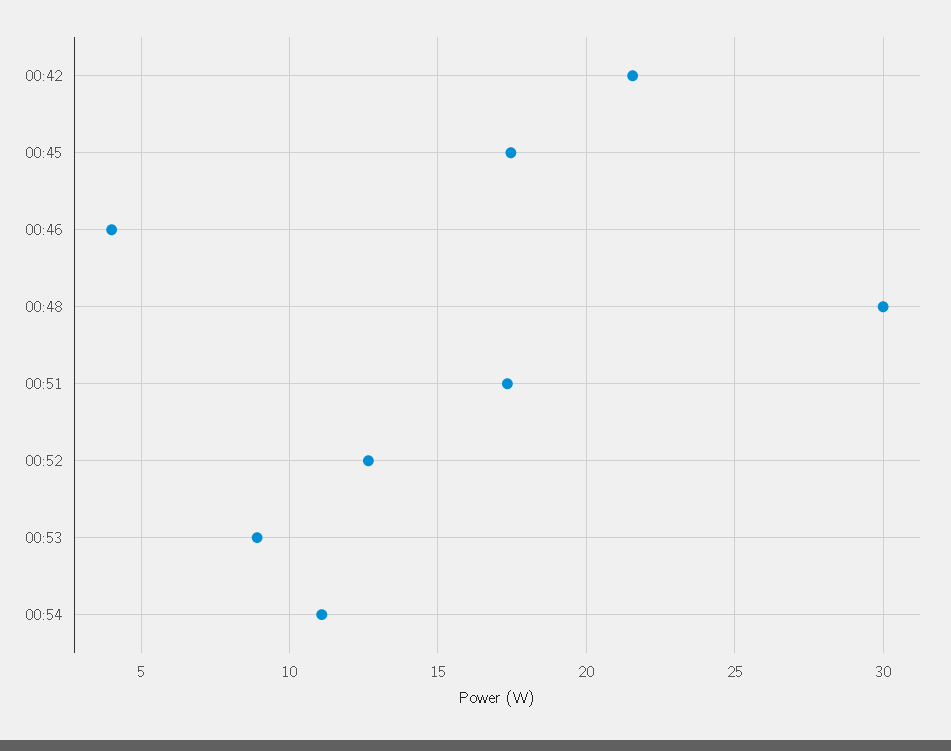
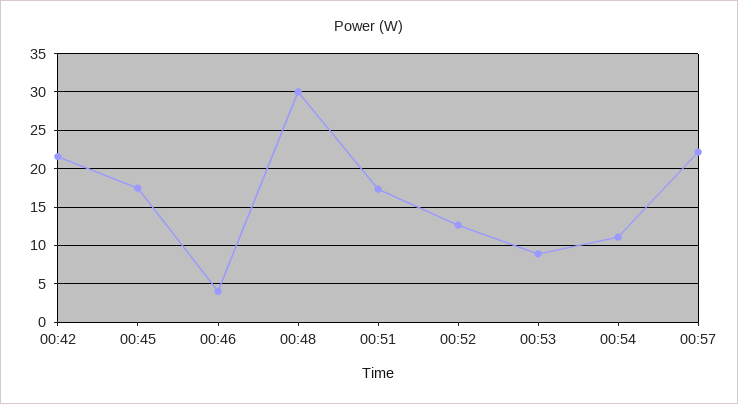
00:57: none -> 22

